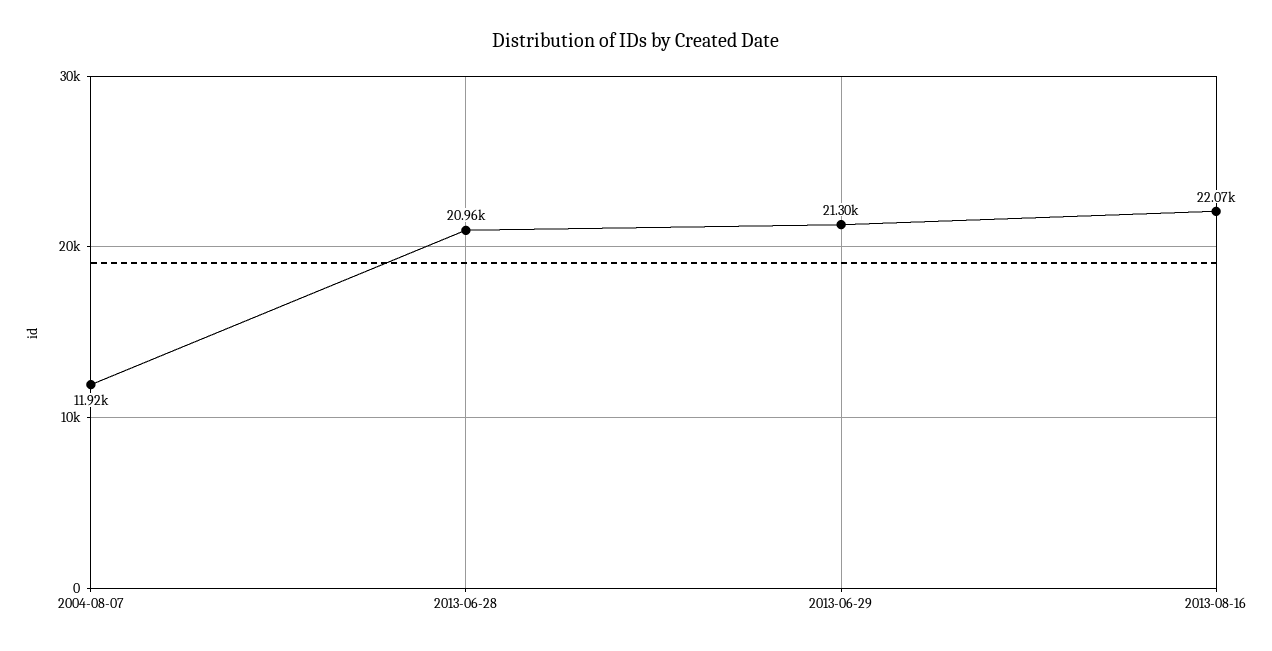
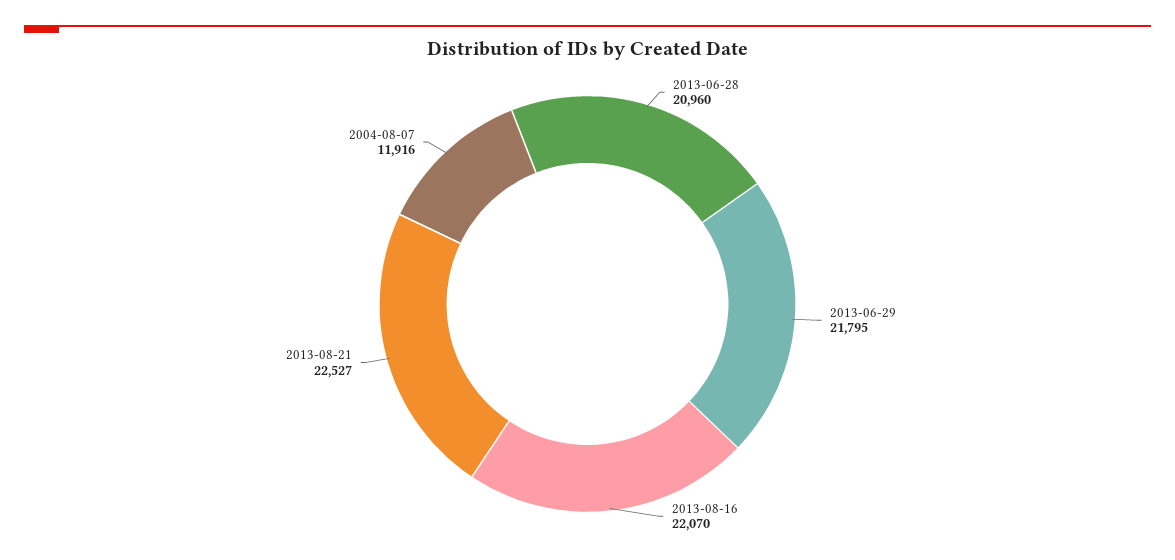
2013-06-29: 21300 -> 21795
2013-08-21: none -> 22527

